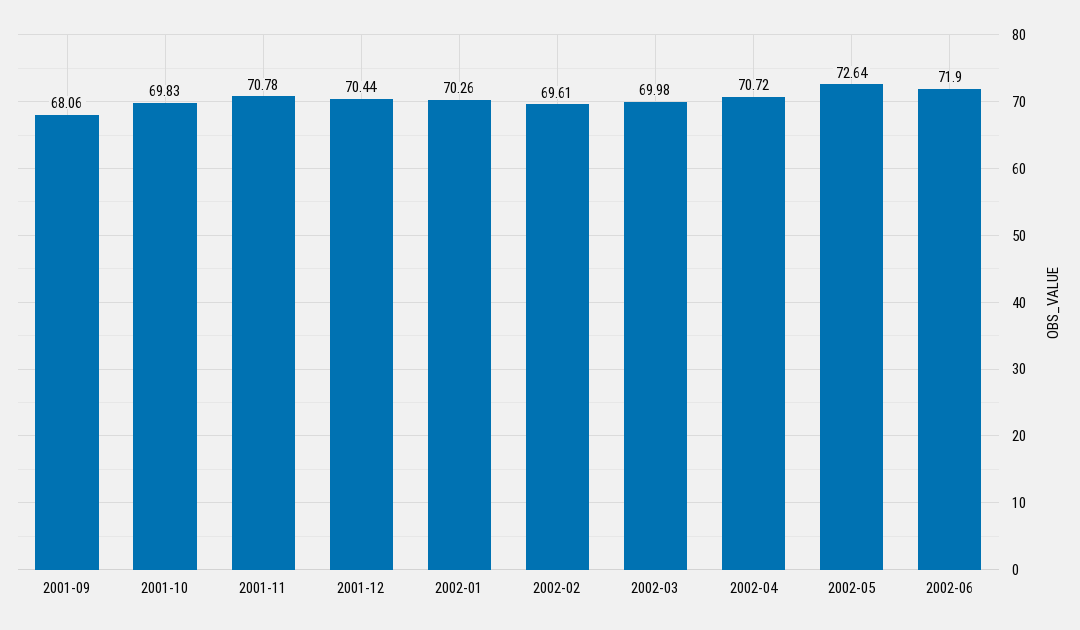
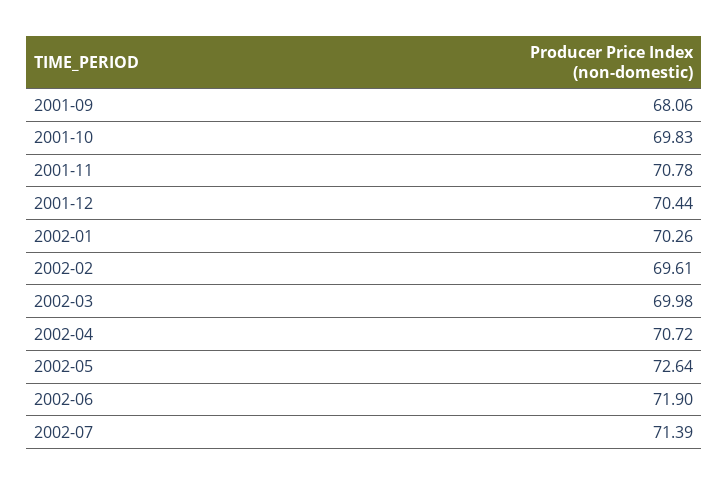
2002-07: none -> 71.39

